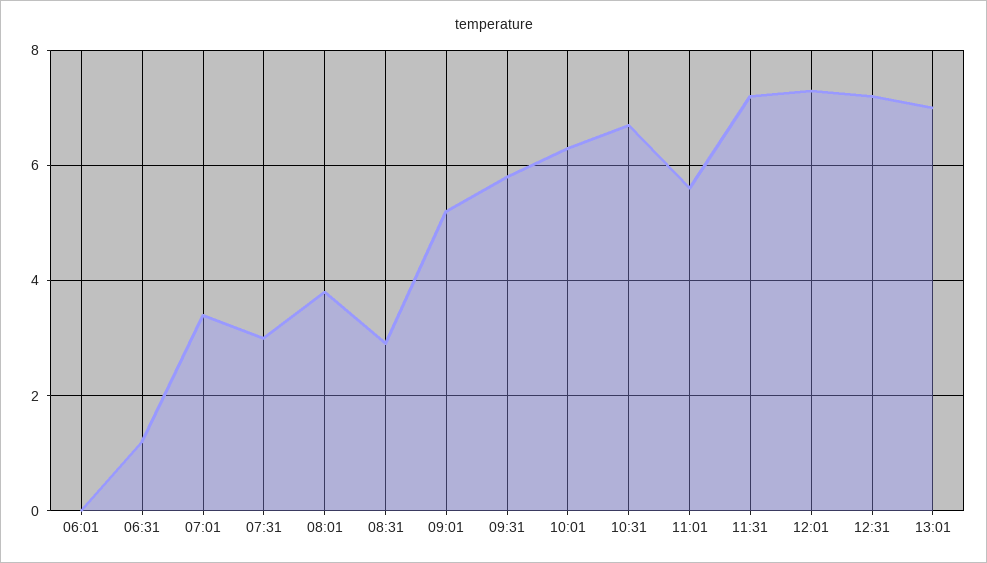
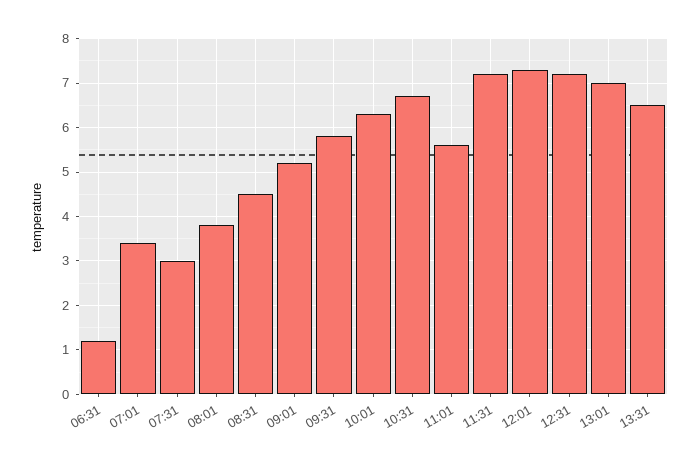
06:01: 0 -> none
08:31: 3 -> 4.5
13:31: none -> 6.5

